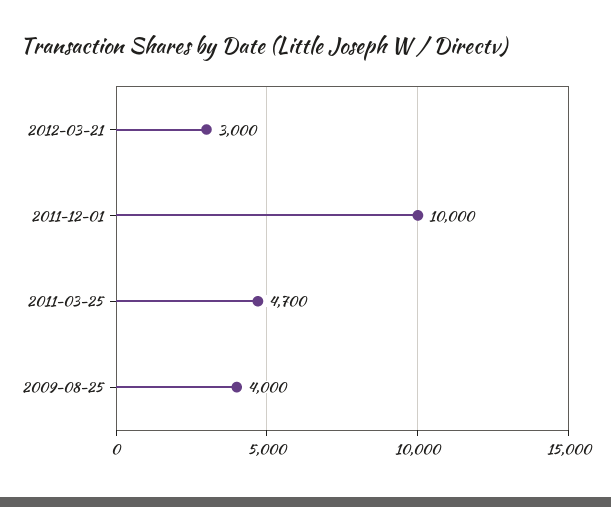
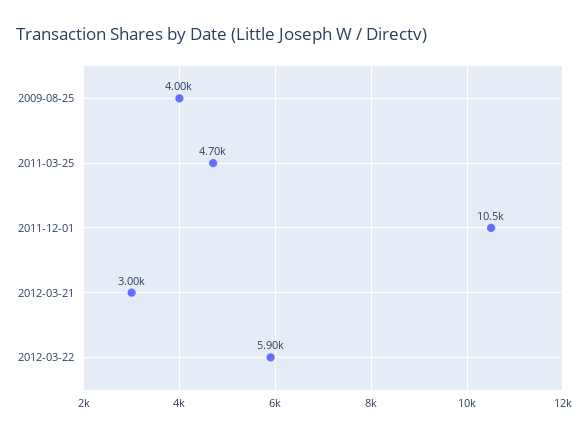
2011-12-01: 10000 -> 10500
2012-03-22: none -> 5900

